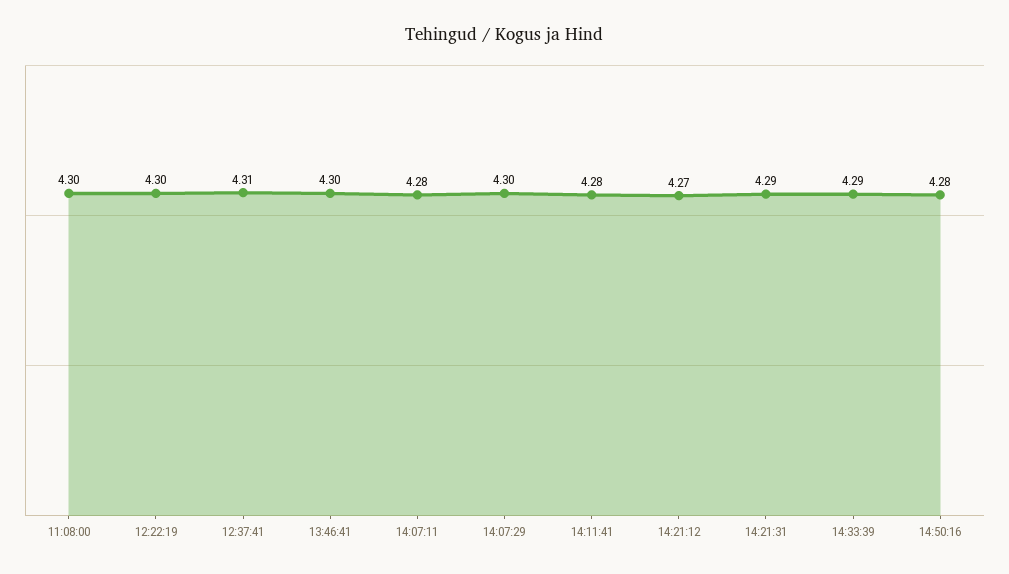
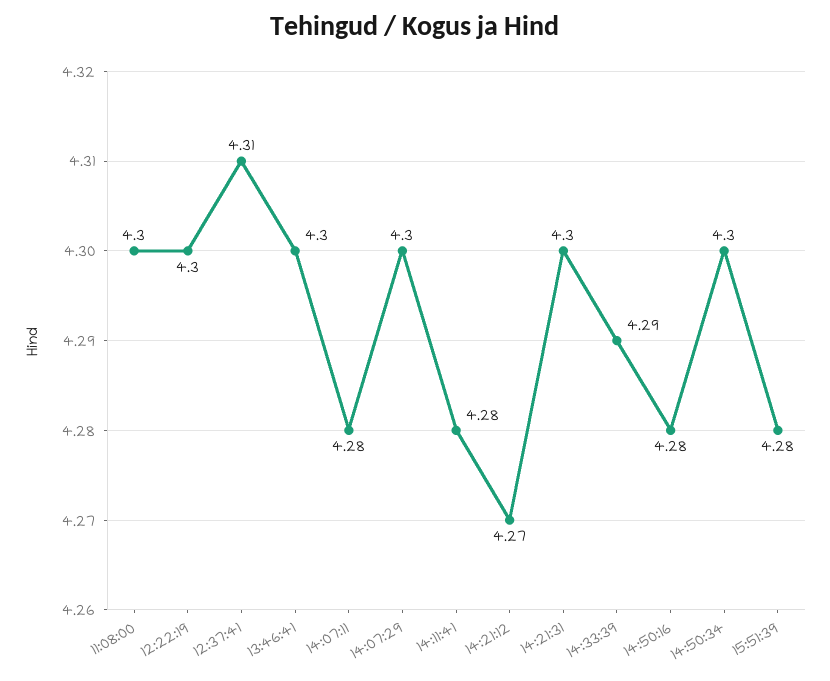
14:21:31: 4.29 -> 4.3
14:50:34: none -> 4.3
15:51:39: none -> 4.28

